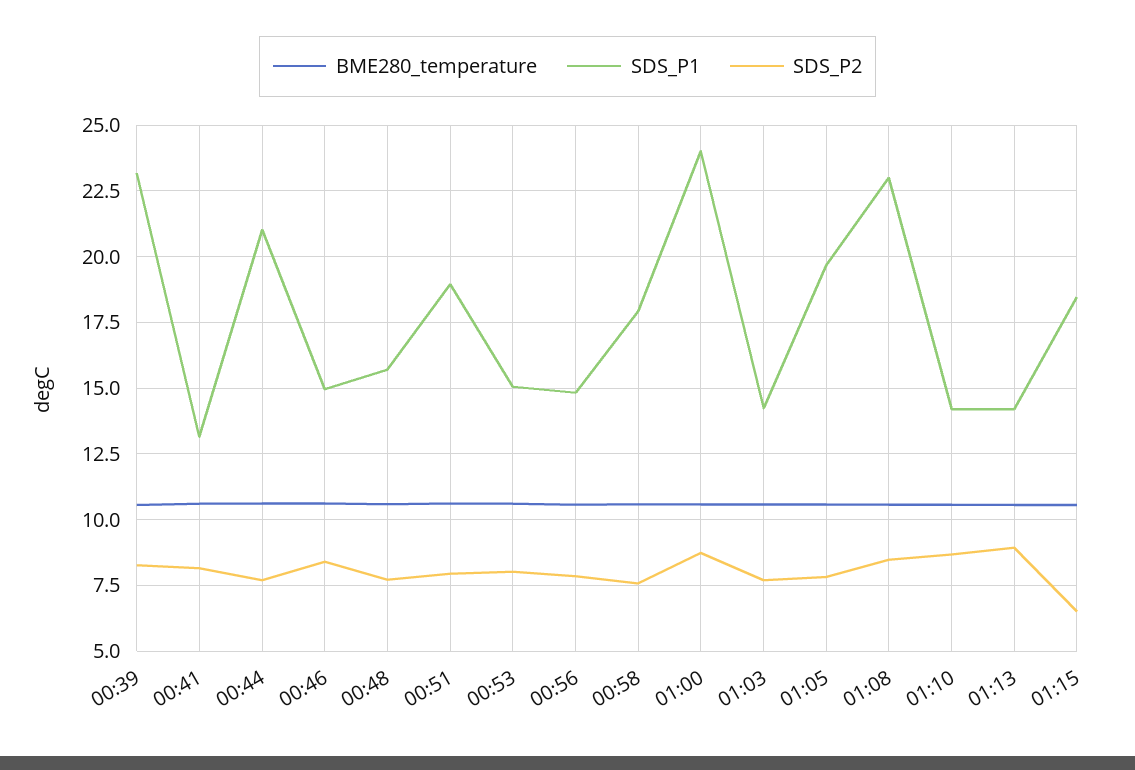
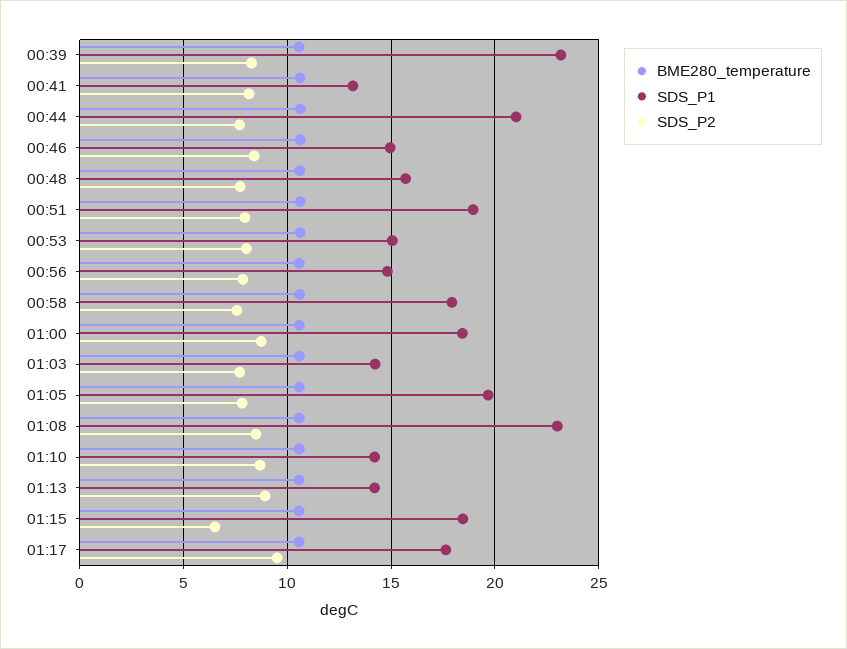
SDS_P1, 01:00: 24 -> 18.5
BME280_temperature, 01:17: none -> 10.5
SDS_P1, 01:17: none -> 17.5
SDS_P2, 01:17: none -> 9.5

